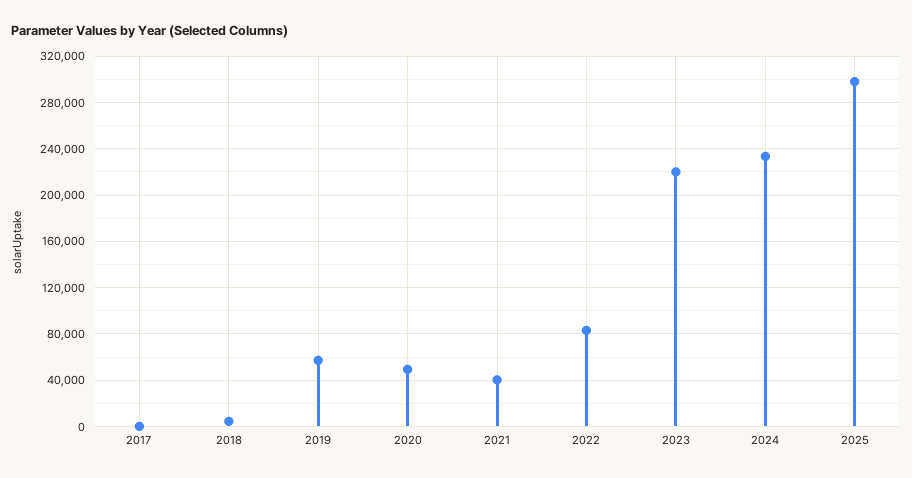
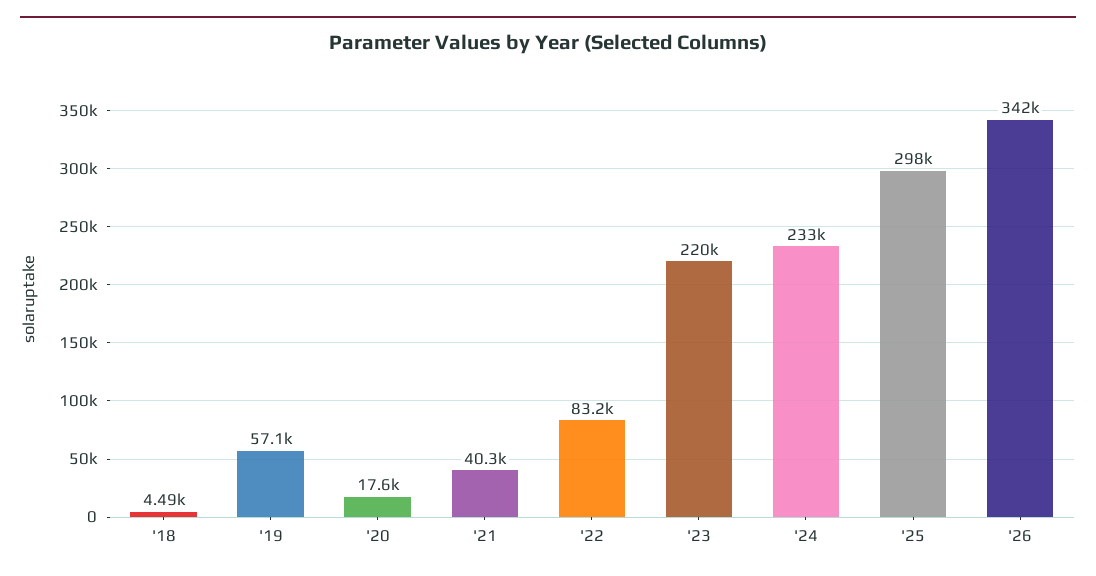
2017: 0 -> none
2020: 50000 -> 17600
'26: none -> 342000

